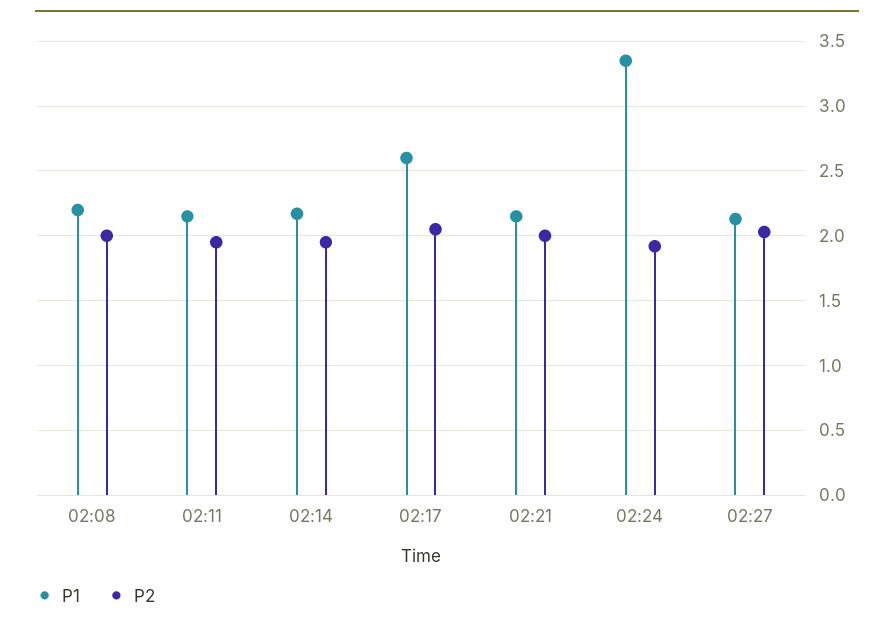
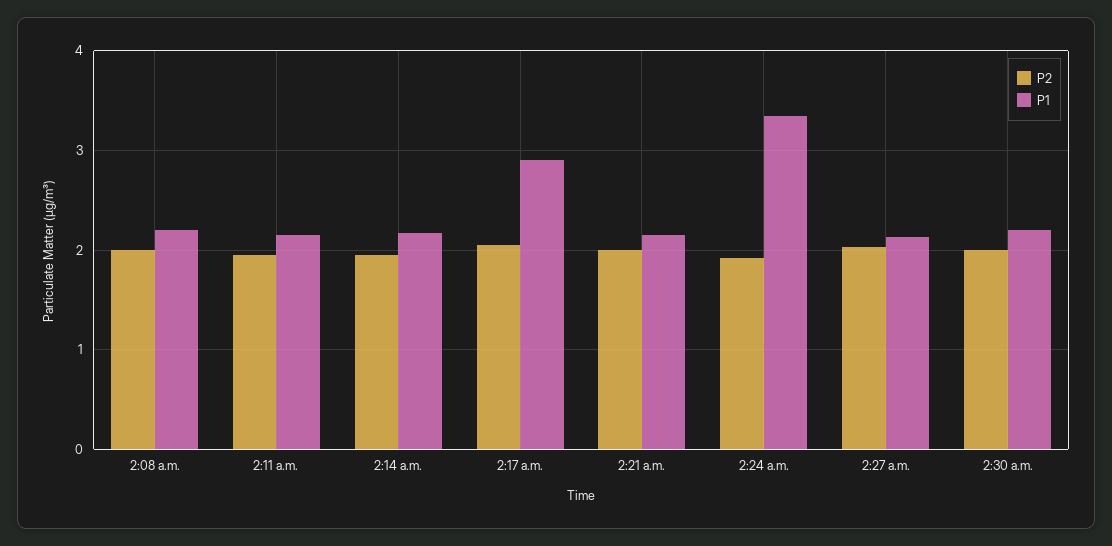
P1, 02:17: 2.6 -> 2.9
P2, 2:30 a.m.: none -> 2
P1, 2:30 a.m.: none -> 2.2

